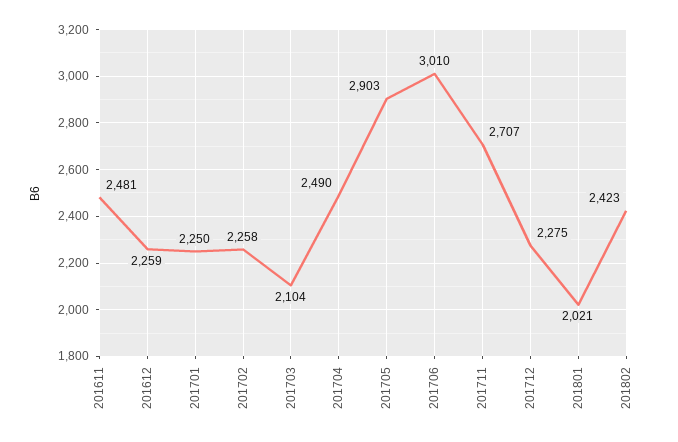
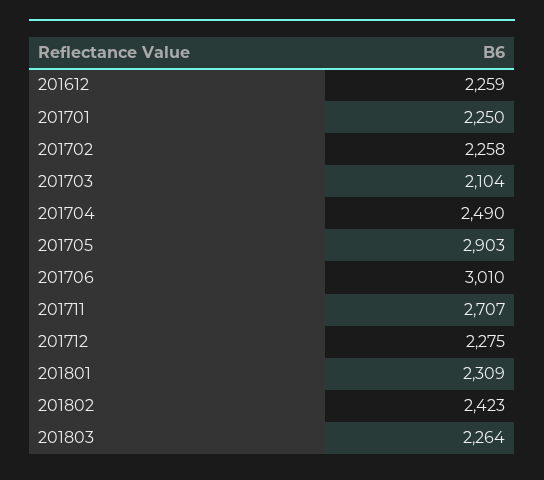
201611: 2481 -> none
201801: 2021 -> 2309
201803: none -> 2264

